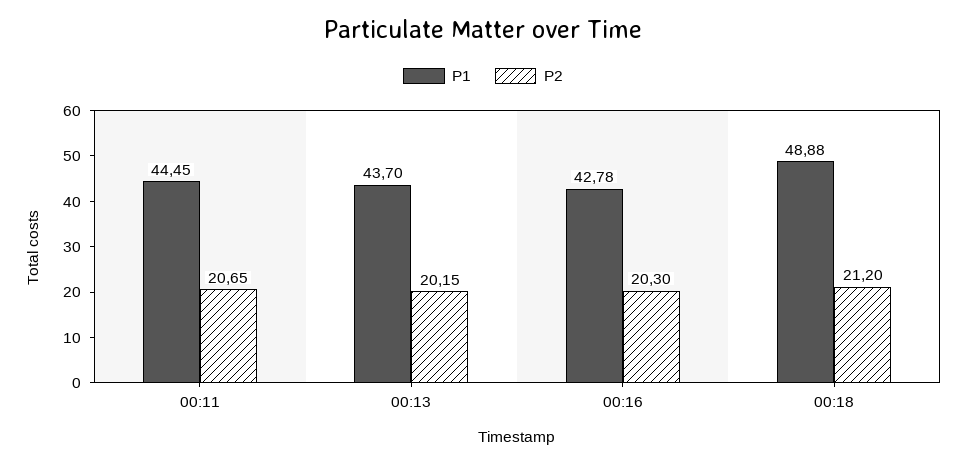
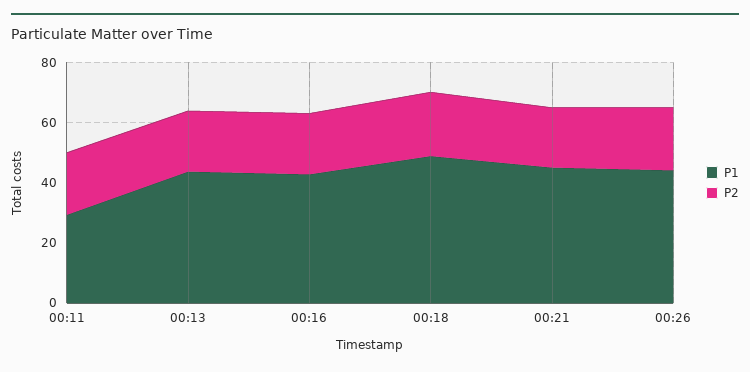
P1, 00:11: 44.45 -> 30
P1, 00:21: none -> 45
P2, 00:21: none -> 20
P1, 00:26: none -> 45
P2, 00:26: none -> 20

